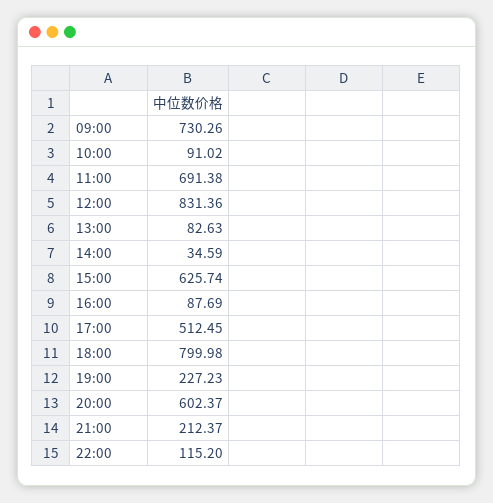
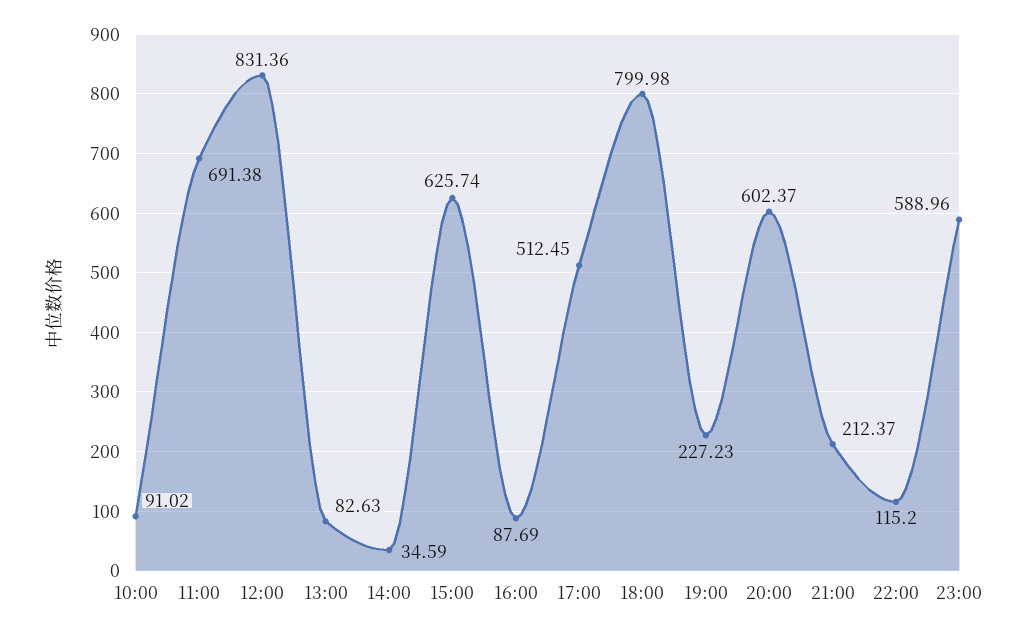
09:00: 730.26 -> none
23:00: none -> 588.96

